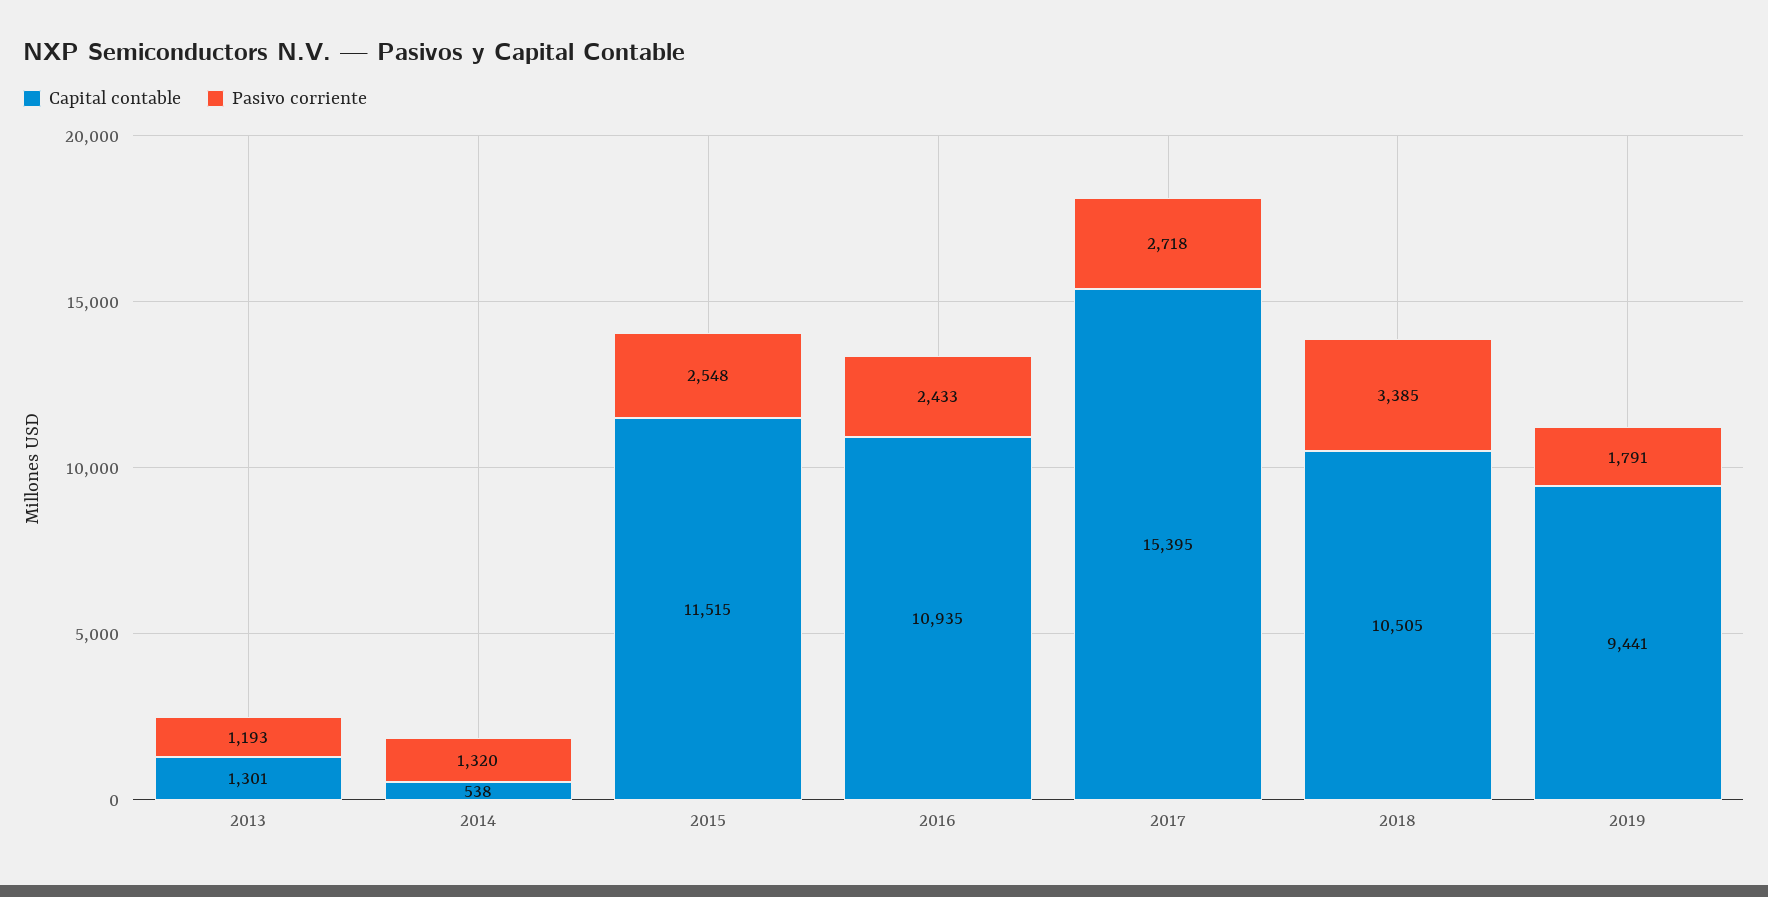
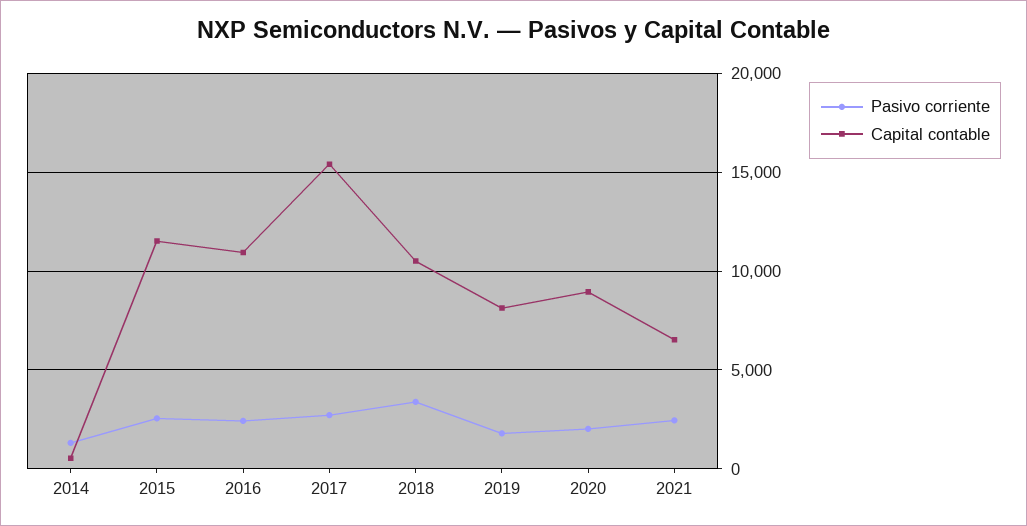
Capital contable, 2013: 1301 -> none
Pasivo corriente, 2013: 1193 -> none
Capital contable, 2019: 9441 -> 8000
Pasivo corriente, 2020: none -> 2000
Capital contable, 2020: none -> 9000
Pasivo corriente, 2021: none -> 2500
Capital contable, 2021: none -> 6500

